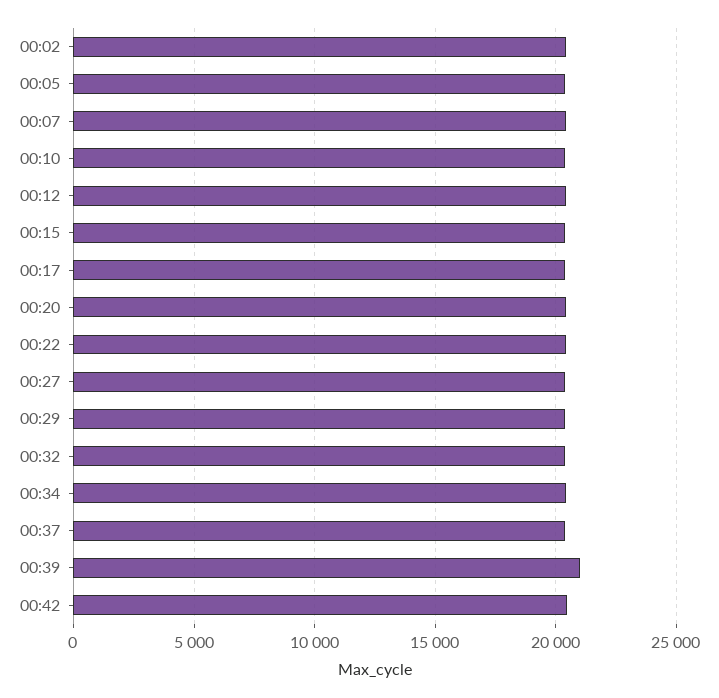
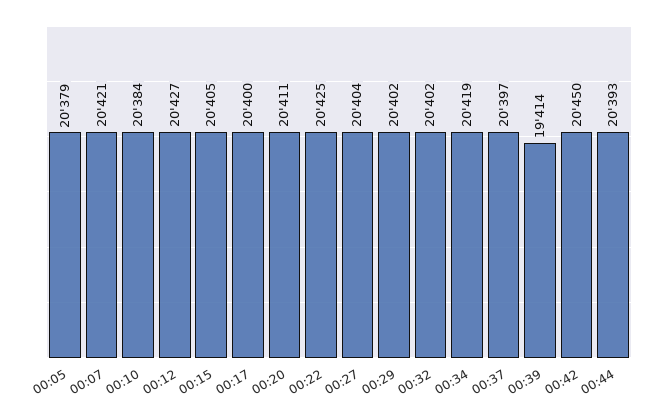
00:02: 20500 -> none
00:39: 21000 -> 19414
00:44: none -> 20393

